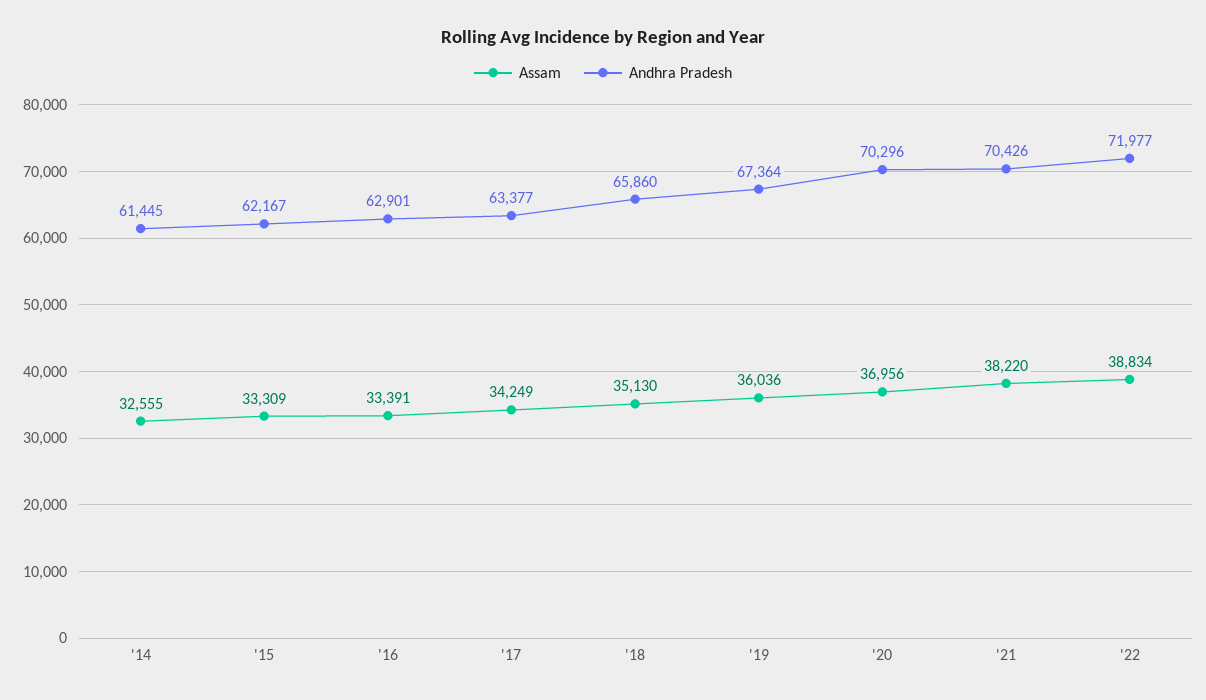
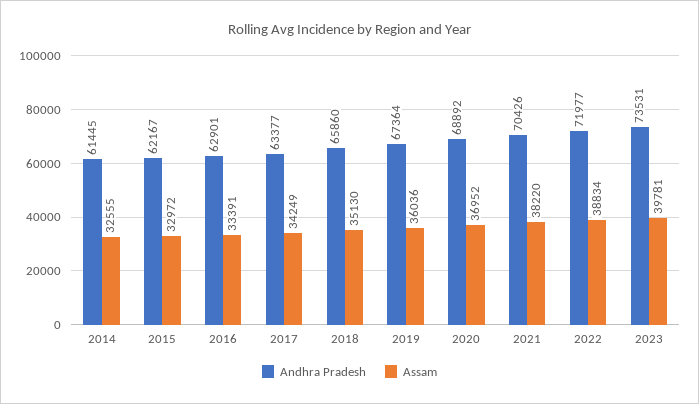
Assam, '15: 33309 -> 32972
Assam, '20: 36956 -> 36952
Andhra Pradesh, '20: 70296 -> 68892
Andhra Pradesh, 2023: none -> 73531
Assam, 2023: none -> 39781

